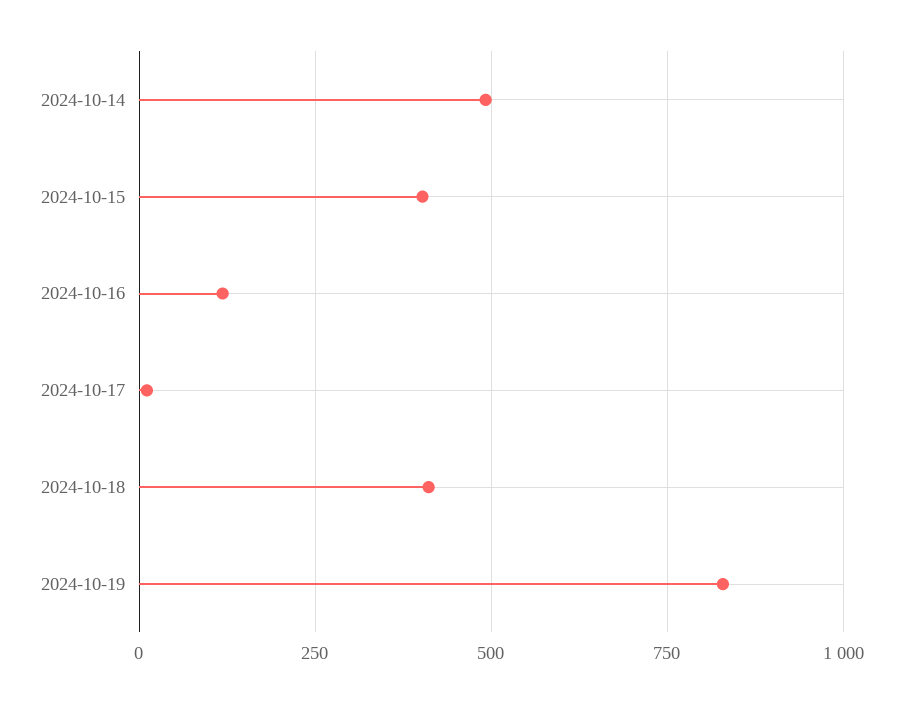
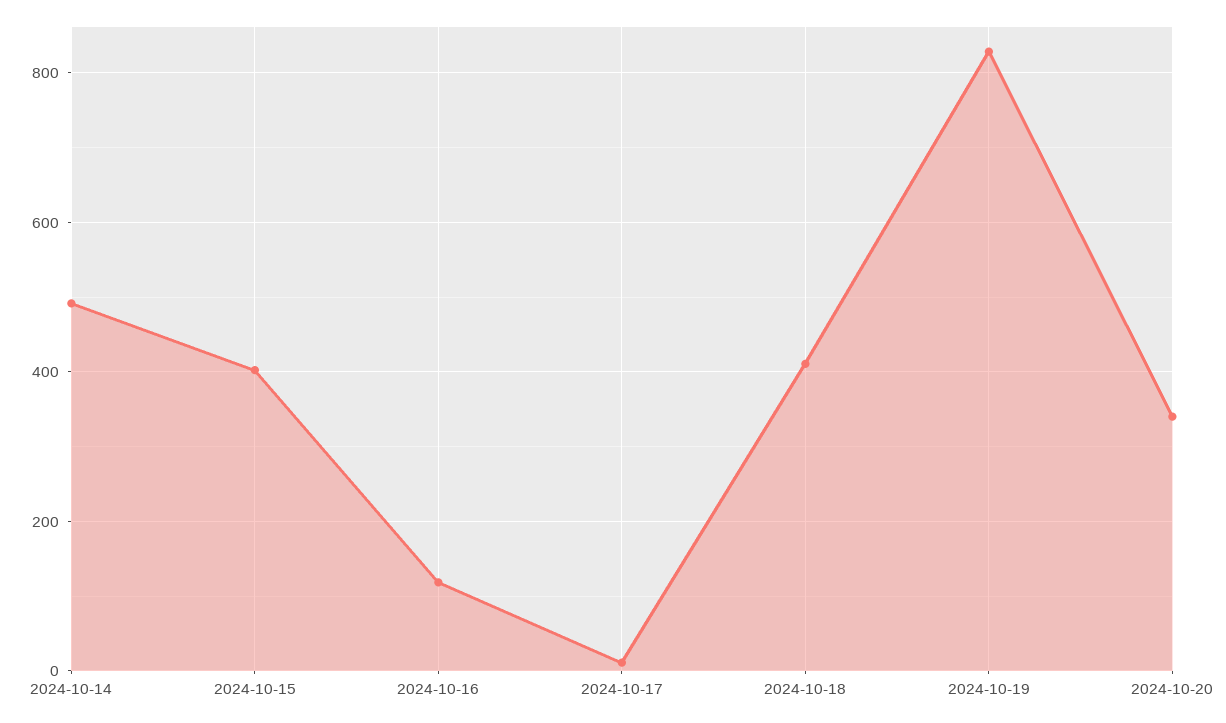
2024-10-20: none -> 340

